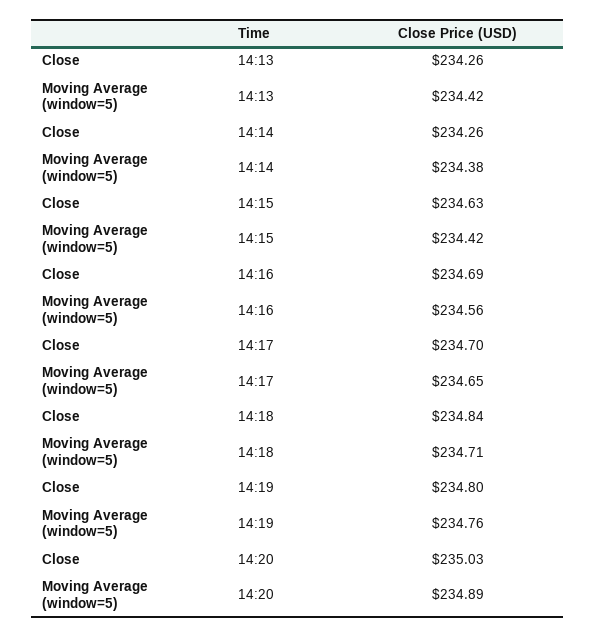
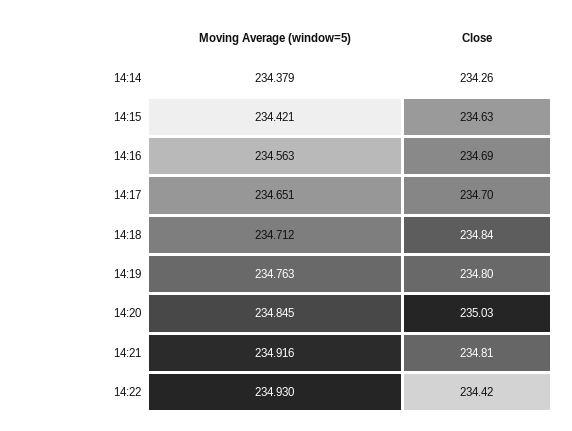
Close, 14:13: 234.26 -> none
Moving Average (window=5), 14:13: 234.42 -> none
Moving Average (window=5), 14:20: 234.89 -> 234.845
Moving Average (window=5), 14:21: none -> 234.916
Close, 14:21: none -> 234.81
Moving Average (window=5), 14:22: none -> 234.93
Close, 14:22: none -> 234.42

